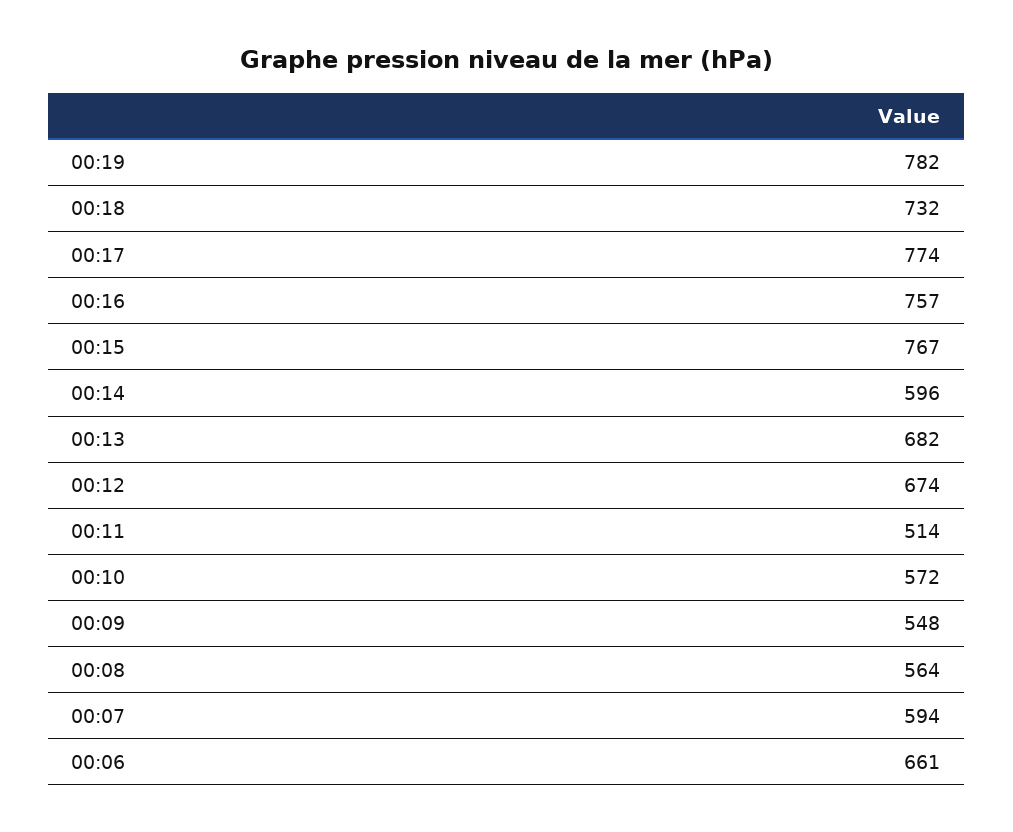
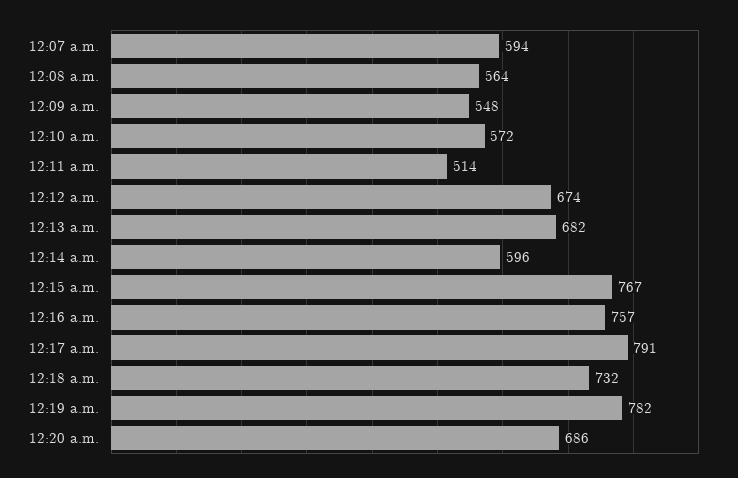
00:17: 774 -> 791
00:06: 661 -> none
12:20 a.m.: none -> 686

